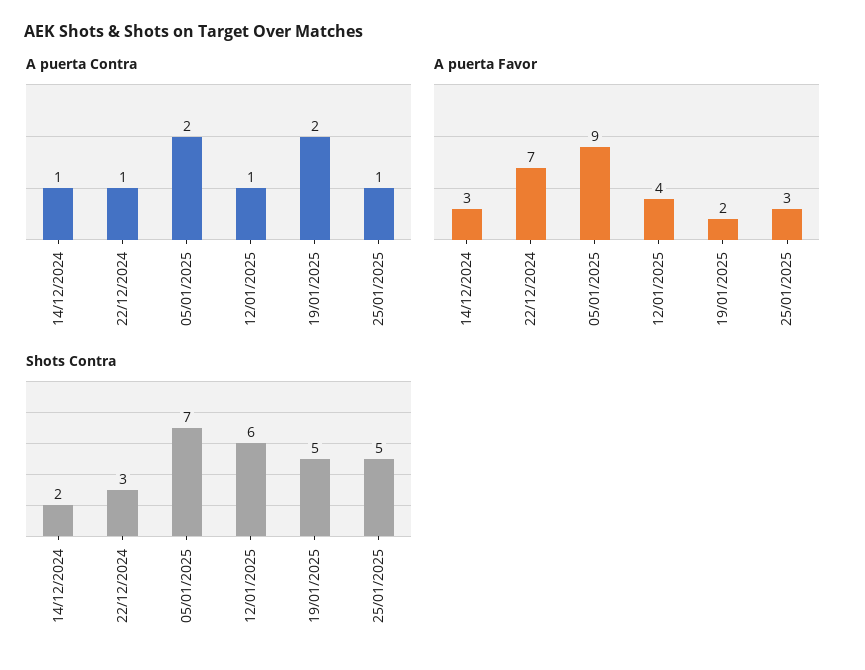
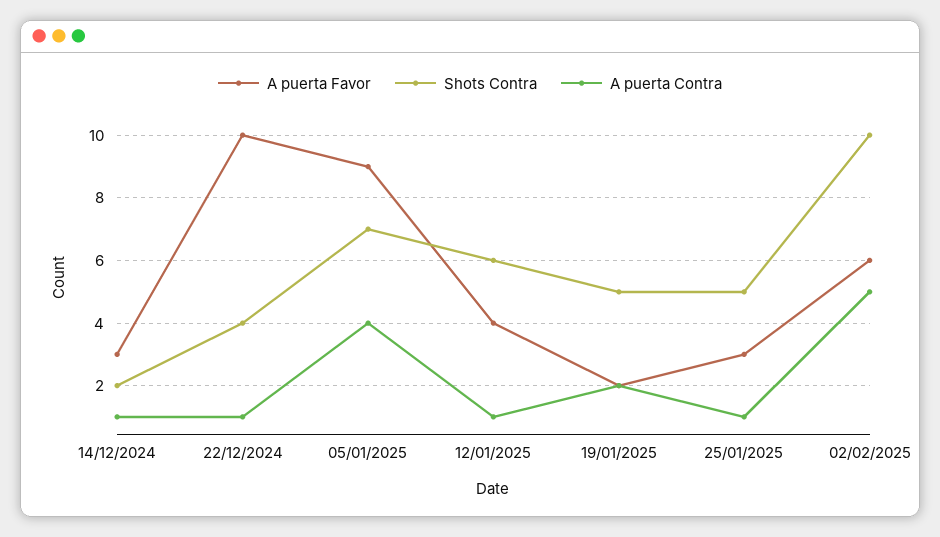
A puerta Contra, 05/01/2025: 2 -> 4
A puerta Favor, 22/12/2024: 7 -> 10
Shots Contra, 22/12/2024: 3 -> 4
A puerta Favor, 02/02/2025: none -> 6
Shots Contra, 02/02/2025: none -> 10
A puerta Contra, 02/02/2025: none -> 5

